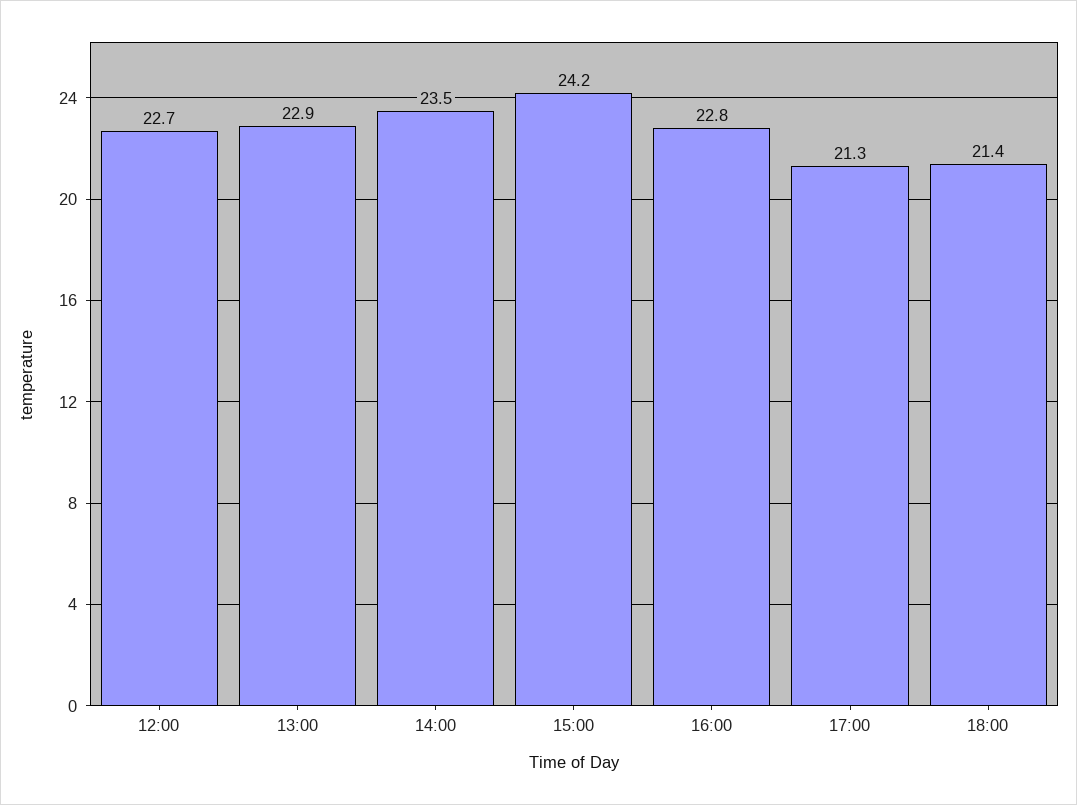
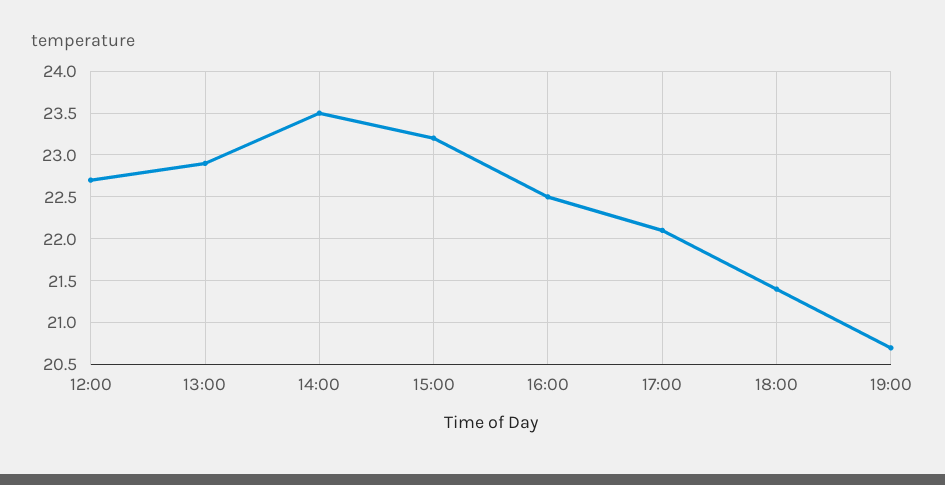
15:00: 24.2 -> 23.2
16:00: 22.8 -> 22.5
17:00: 21.3 -> 22.1
19:00: none -> 20.7

